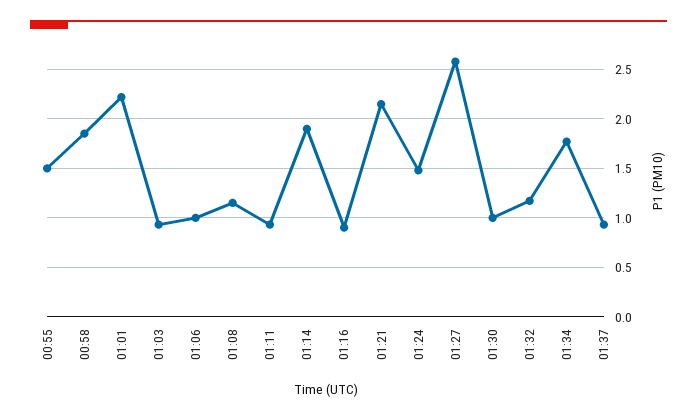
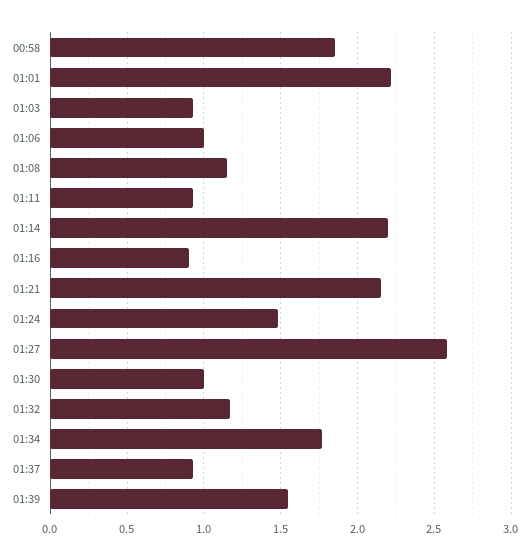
00:55: 1.5 -> none
01:14: 1.9 -> 2.2
01:39: none -> 1.55

